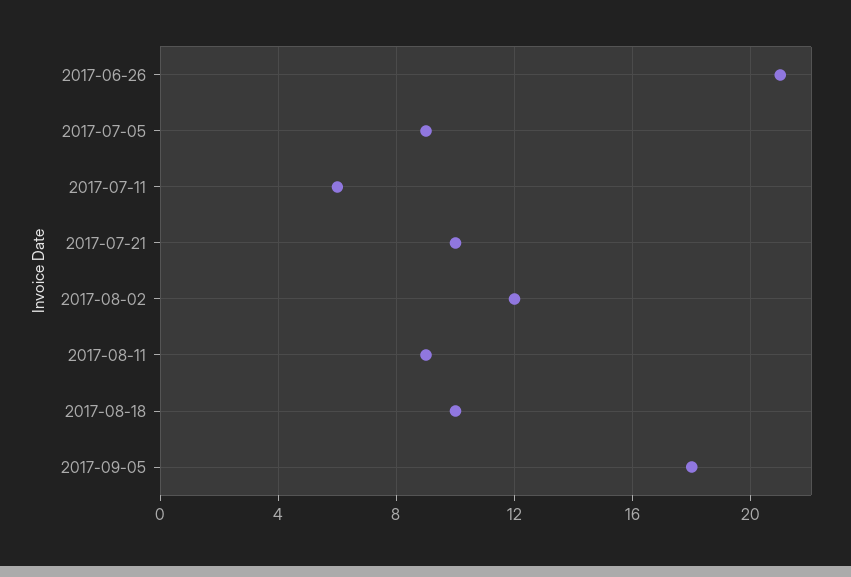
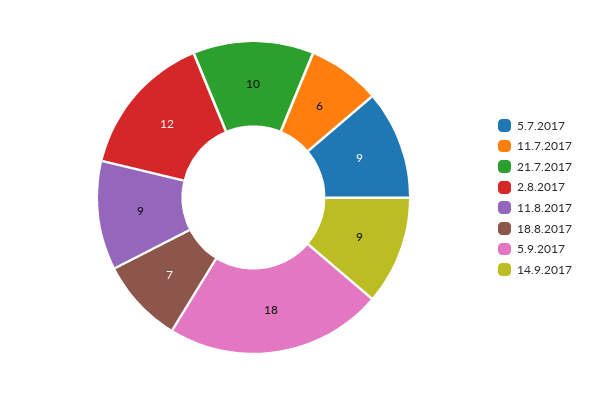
2017-06-26: 21 -> none
2017-08-18: 10 -> 7
14.9.2017: none -> 9

